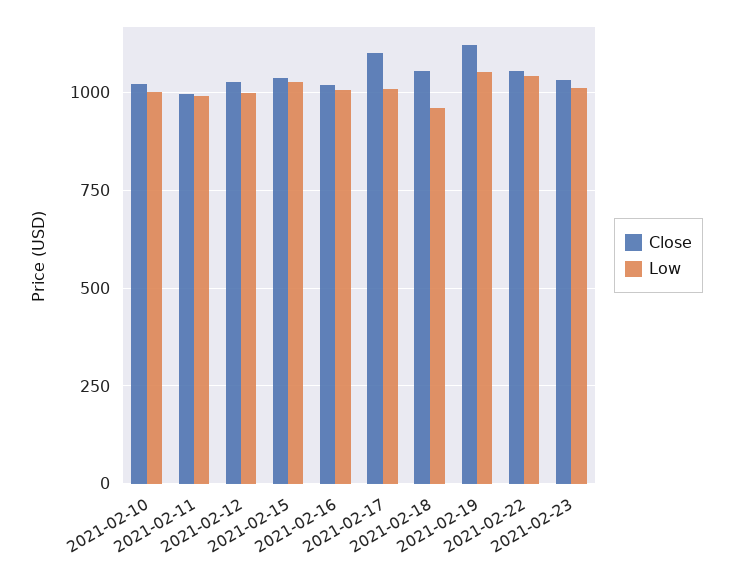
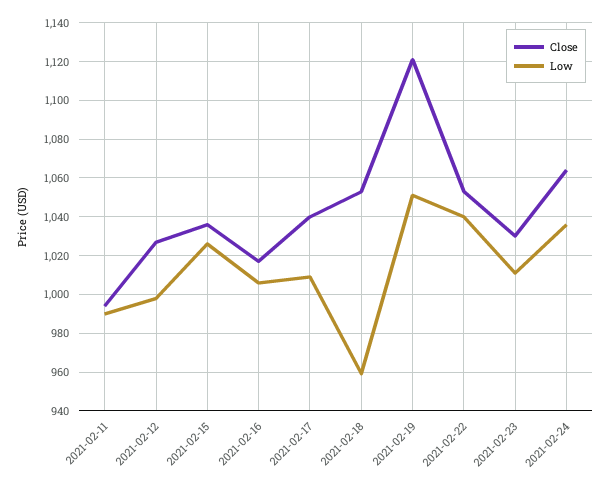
Close, 2021-02-10: 1025 -> none
Low, 2021-02-10: 1000 -> none
Close, 2021-02-17: 1100 -> 1040
Close, 2021-02-24: none -> 1065
Low, 2021-02-24: none -> 1035

